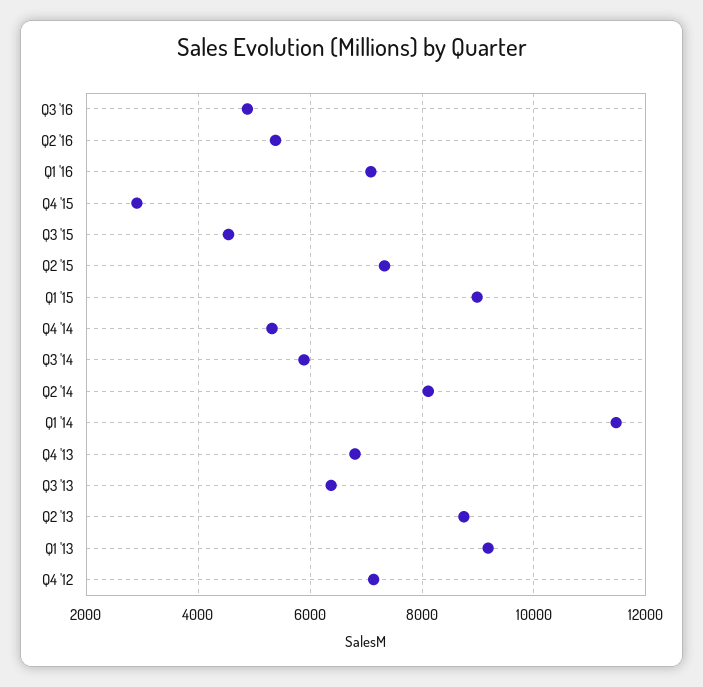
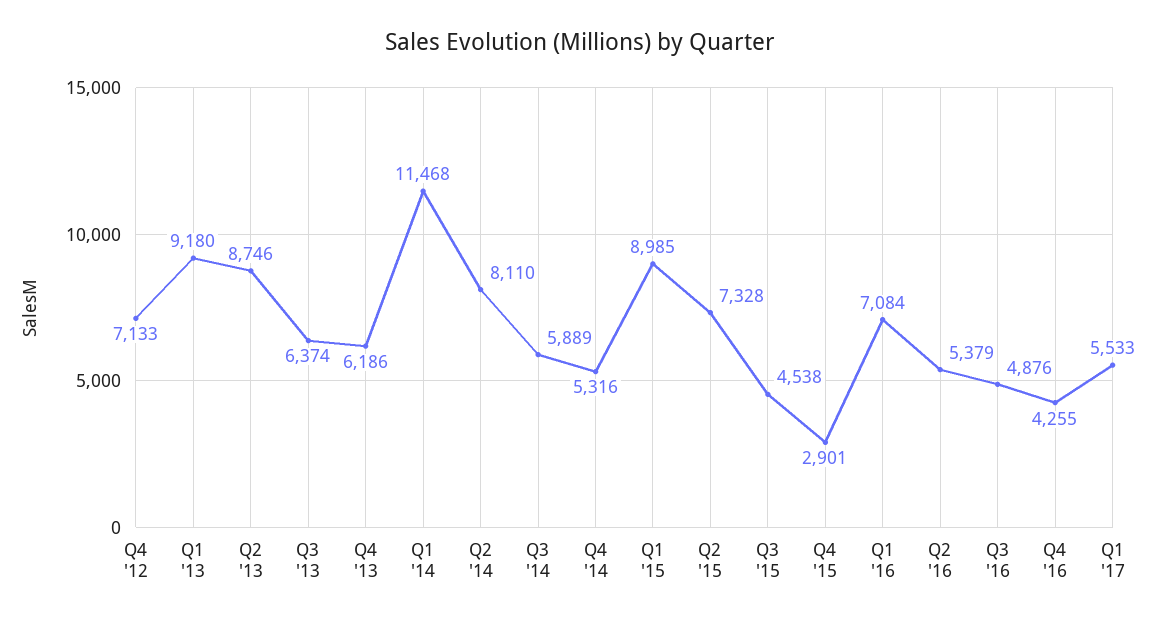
Q4 '13: 6800 -> 6186
Q4 '16: none -> 4255
Q1 '17: none -> 5533

